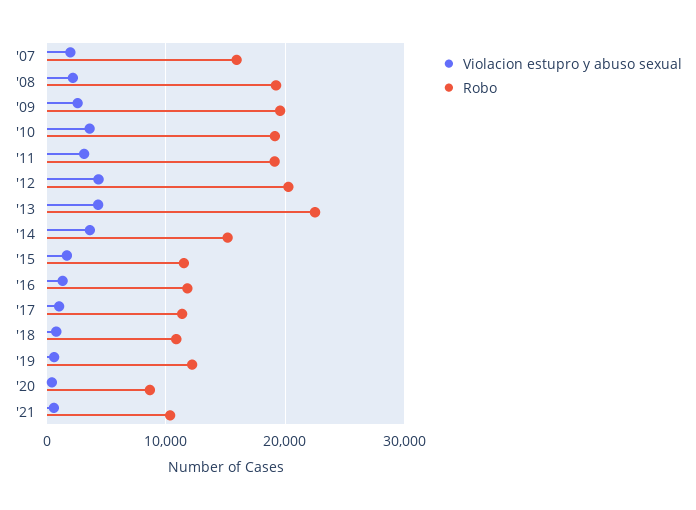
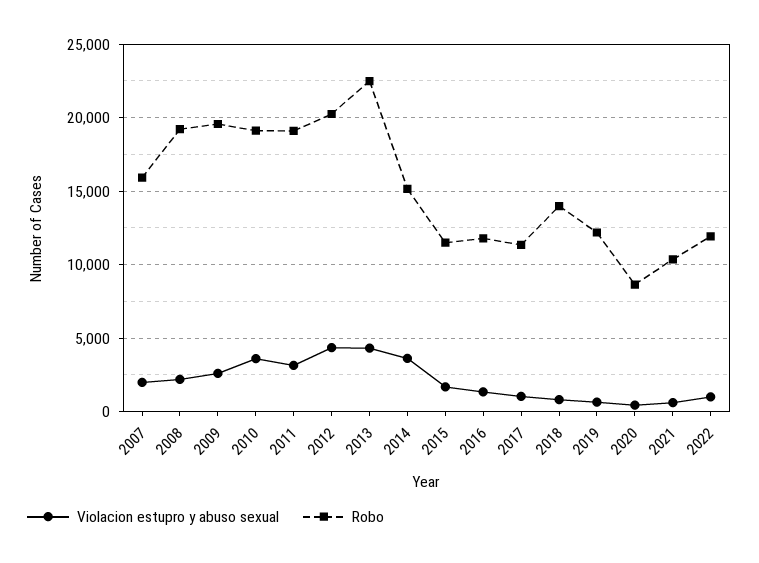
Robo, '18: 11000 -> 14000
Violacion estupro y abuso sexual, 2022: none -> 1000
Robo, 2022: none -> 12000

